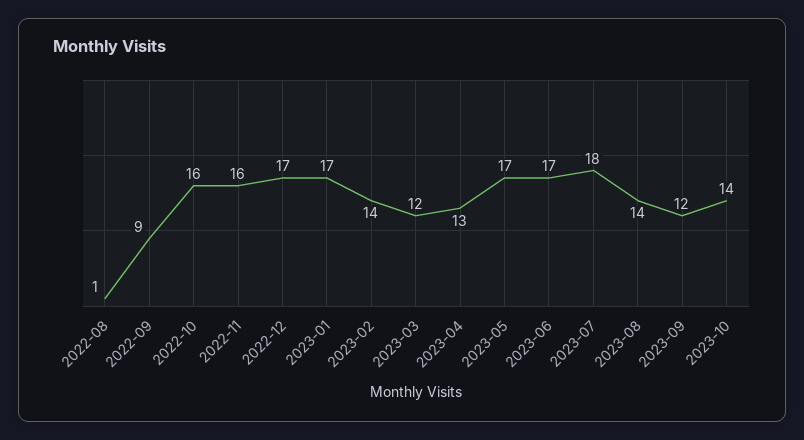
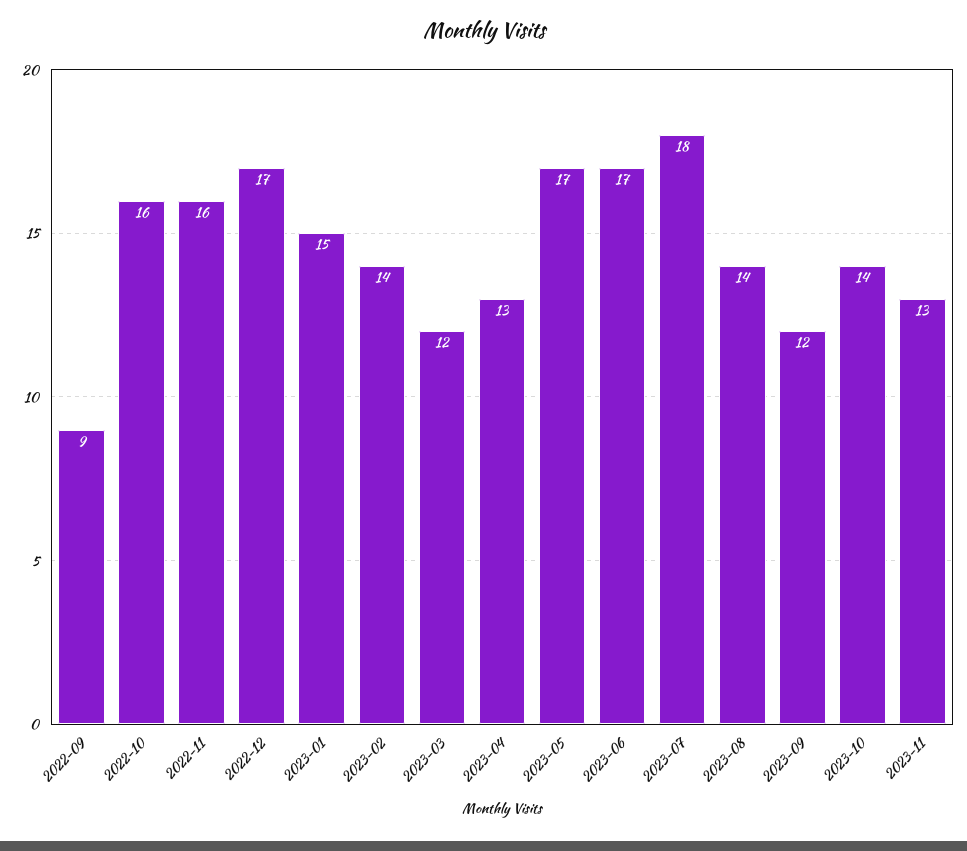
2022-08: 1 -> none
2023-01: 17 -> 15
2023-11: none -> 13

